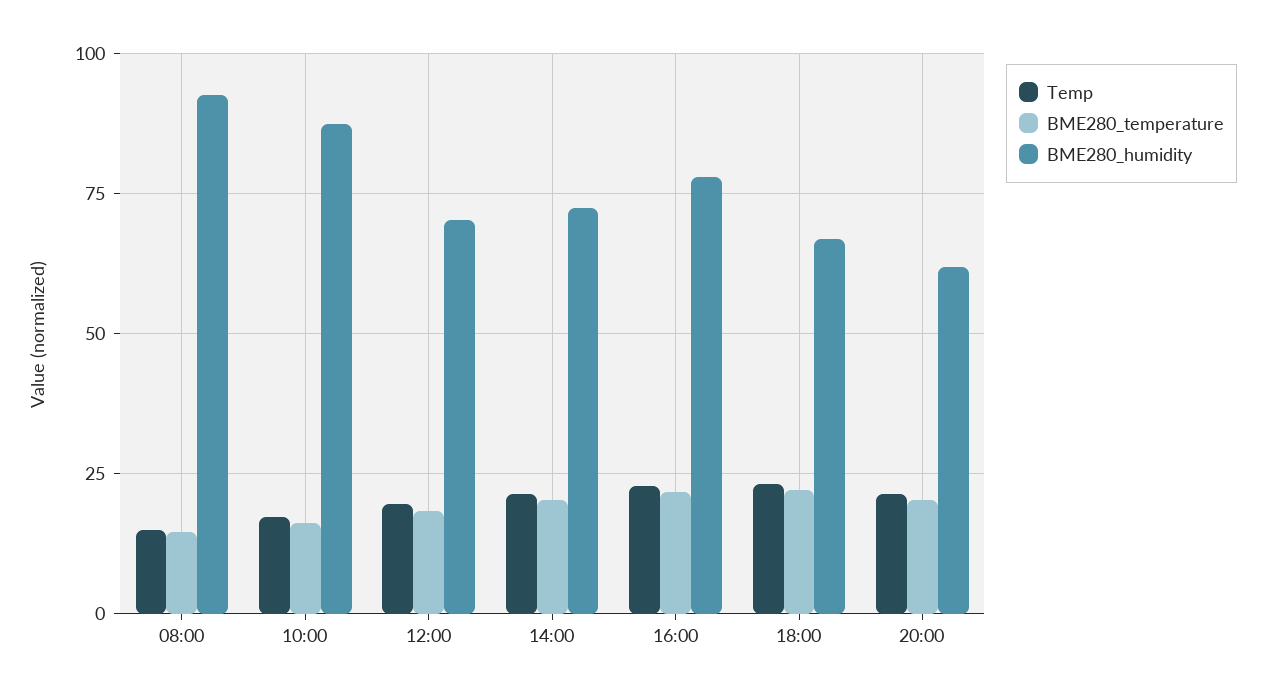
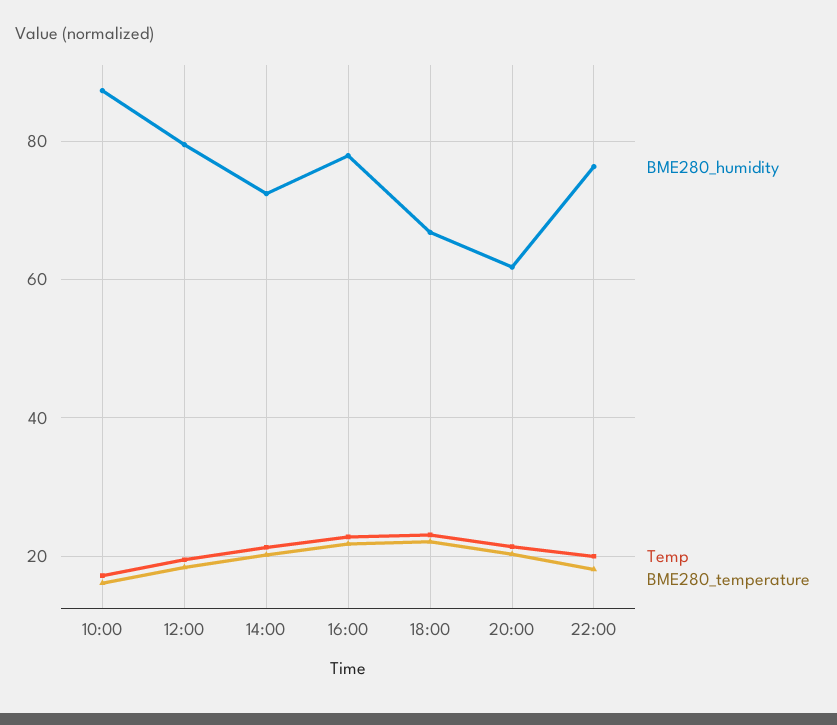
Temp, 08:00: 15 -> none
BME280_temperature, 08:00: 15 -> none
BME280_humidity, 08:00: 92.5 -> none
BME280_humidity, 12:00: 70 -> 80
BME280_humidity, 22:00: none -> 76
Temp, 22:00: none -> 20
BME280_temperature, 22:00: none -> 18

